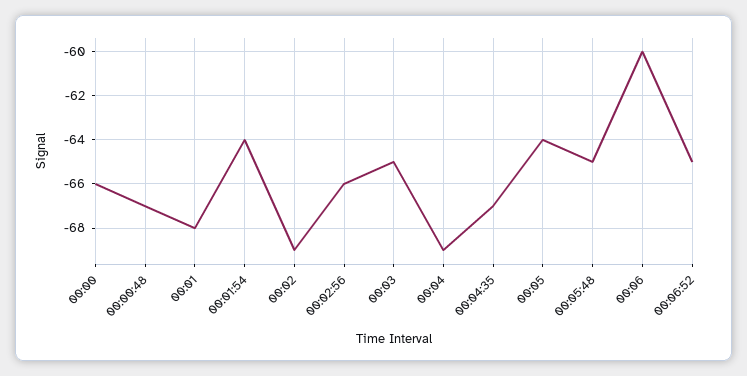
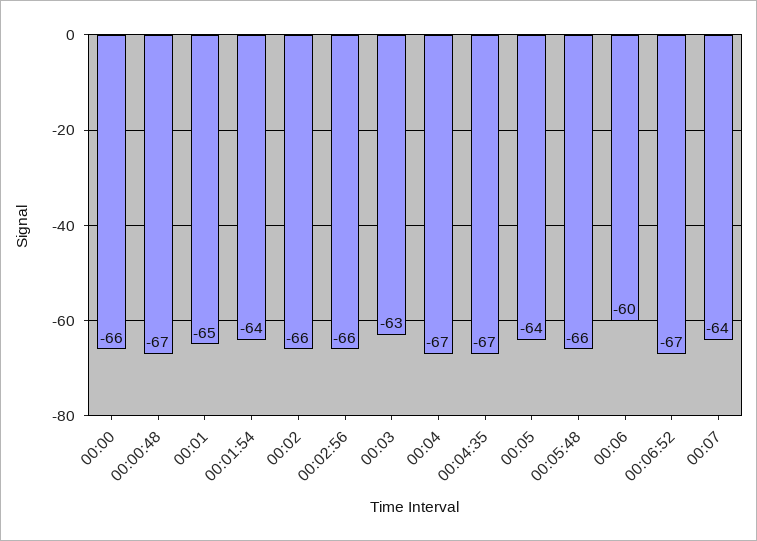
00:01: -68 -> -65
00:02: -69 -> -66
00:03: -65 -> -63
00:04: -69 -> -67
00:05:48: -65 -> -66
00:06:52: -65 -> -67
00:07: none -> -64

